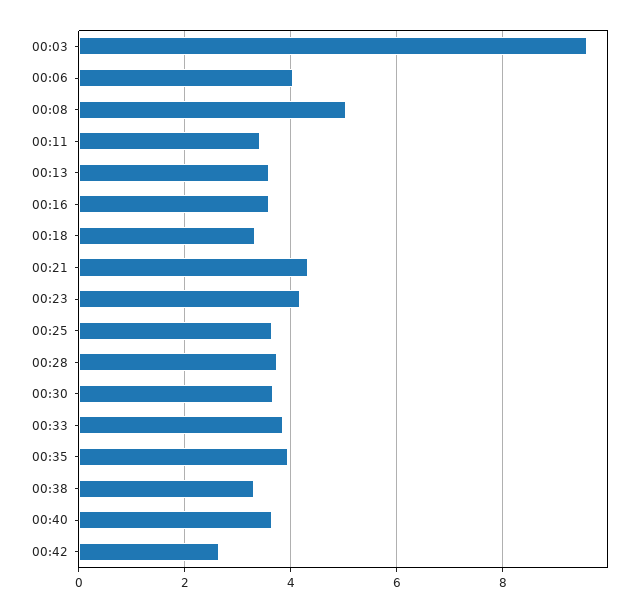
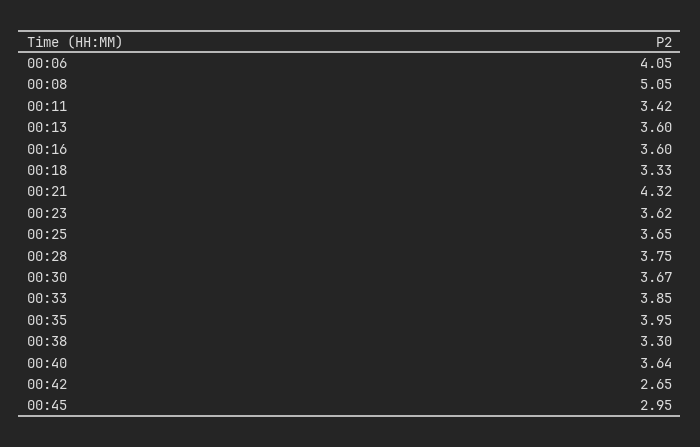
00:03: 9.6 -> none
00:23: 4.2 -> 3.62
00:45: none -> 2.95

